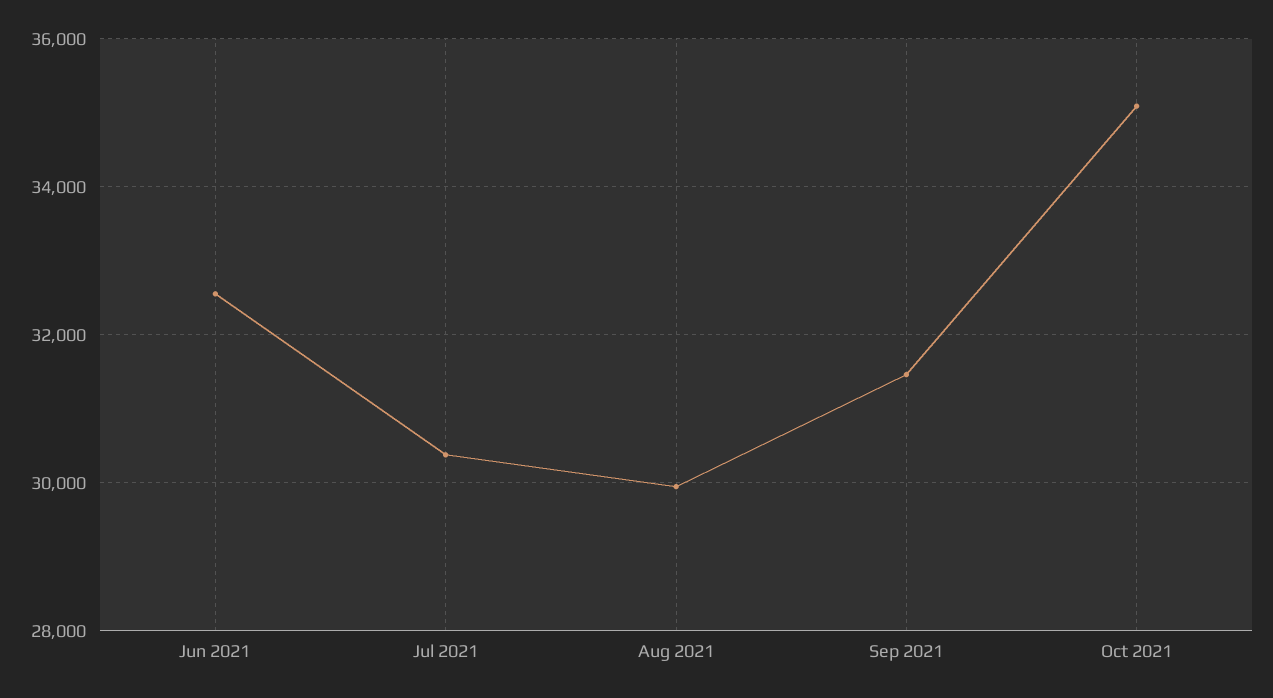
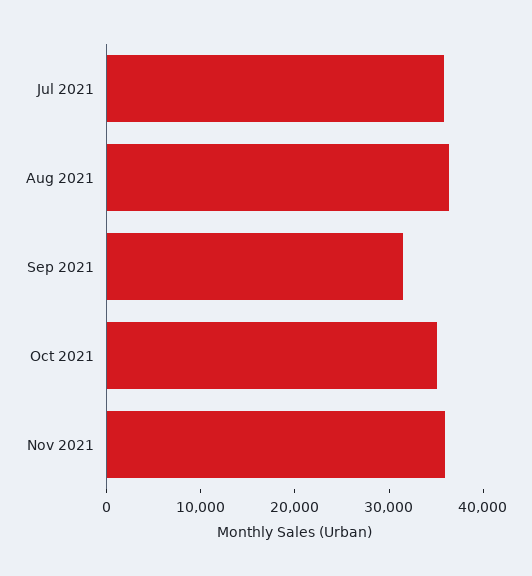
Jun 2021: 32600 -> none
Jul 2021: 30400 -> 36000
Aug 2021: 30000 -> 36000
Nov 2021: none -> 36000

